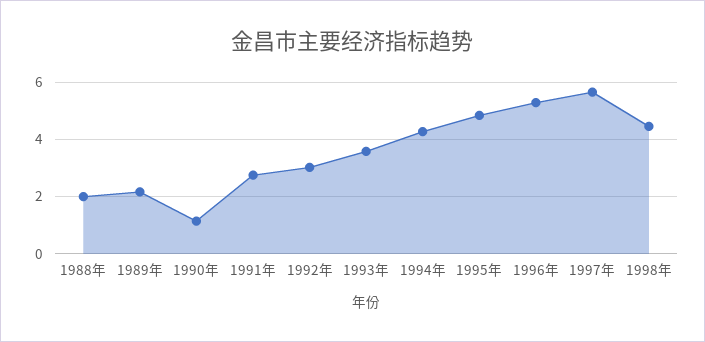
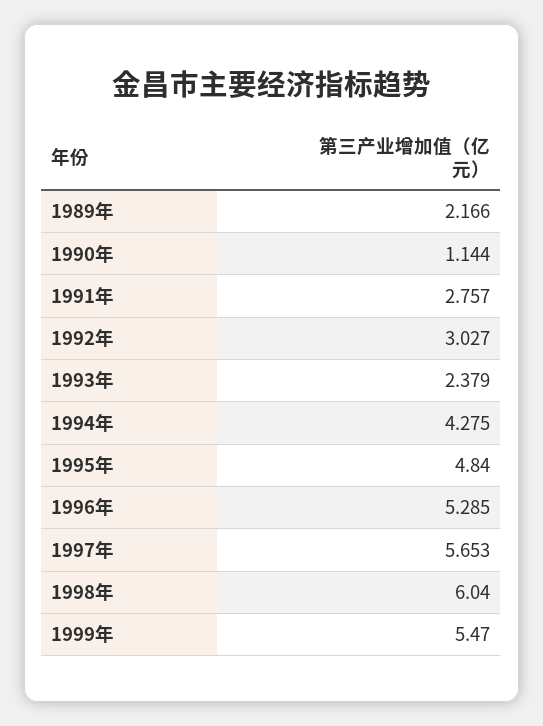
1988年: 2 -> none
1993年: 3.5 -> 2.379
1998年: 4.5 -> 6.04
1999年: none -> 5.47

